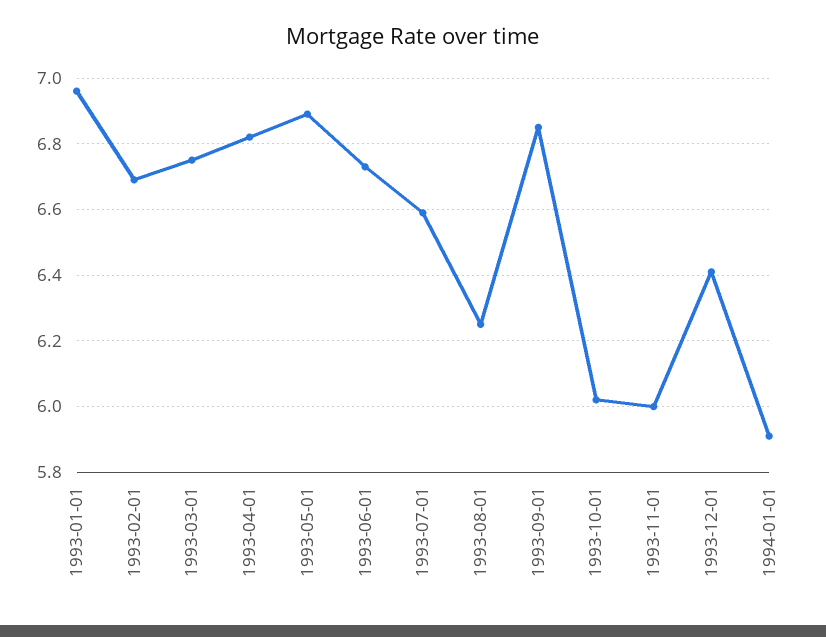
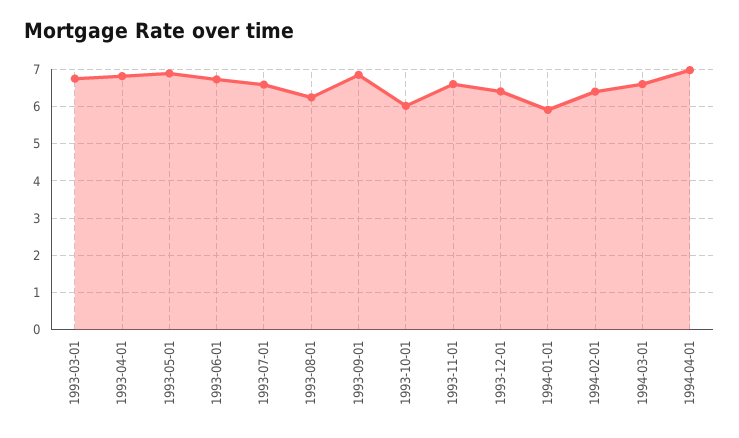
1993-01-01: 6.95 -> none
1993-02-01: 6.7 -> none
1993-11-01: 6 -> 6.6
1994-02-01: none -> 6.4
1994-03-01: none -> 6.6
1994-04-01: none -> 7

